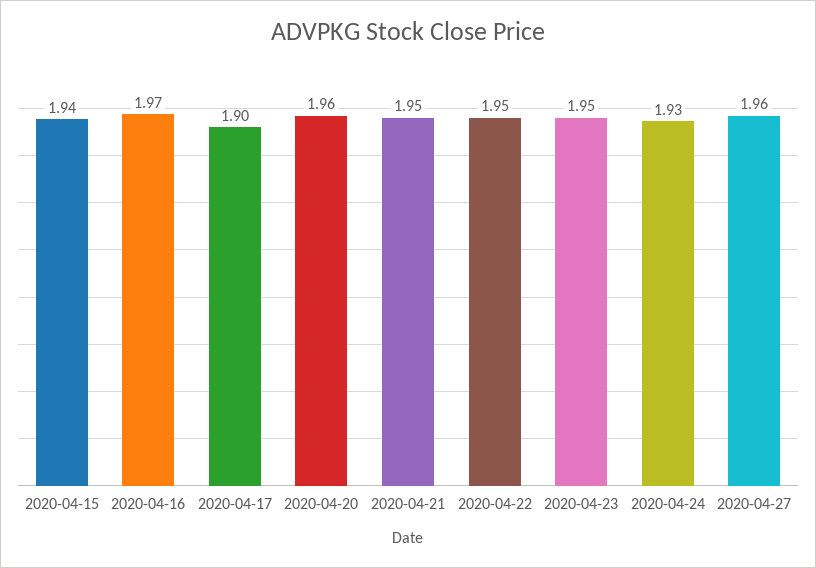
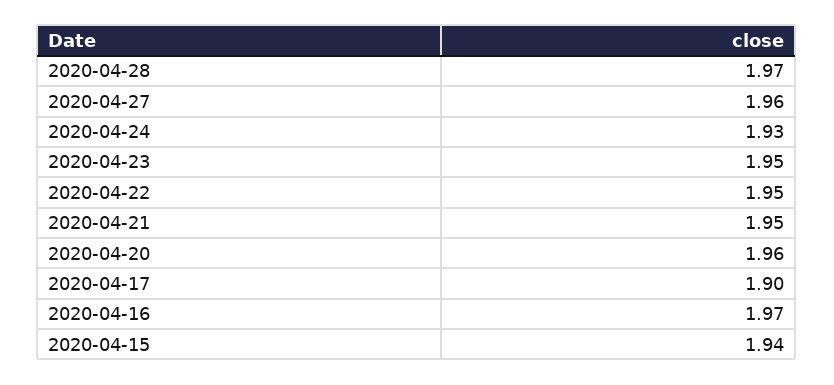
2020-04-28: none -> 1.97

